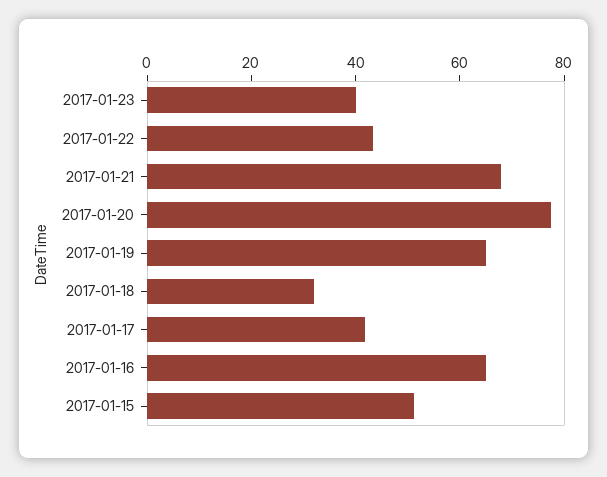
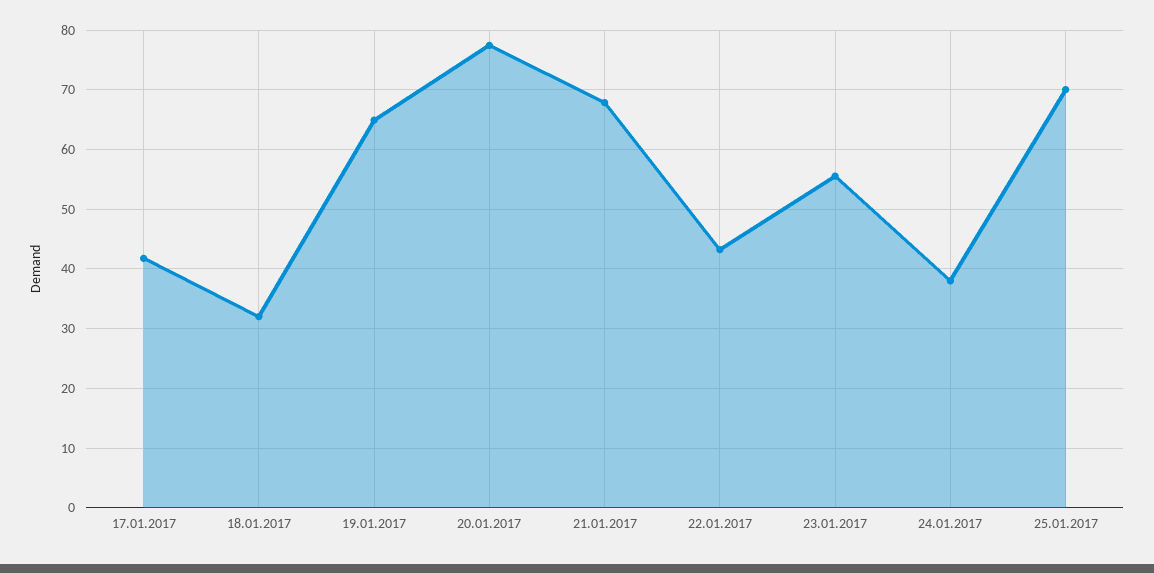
2017-01-23: 40 -> 56
2017-01-16: 65 -> none
2017-01-15: 50 -> none
24.01.2017: none -> 38
25.01.2017: none -> 70

